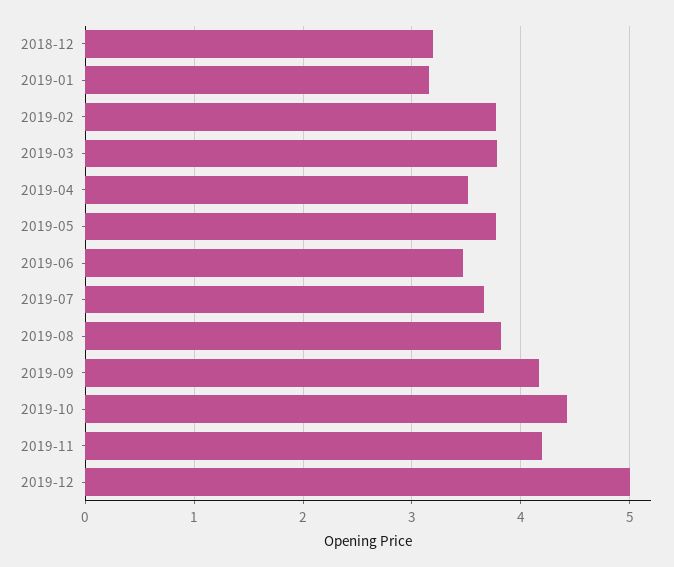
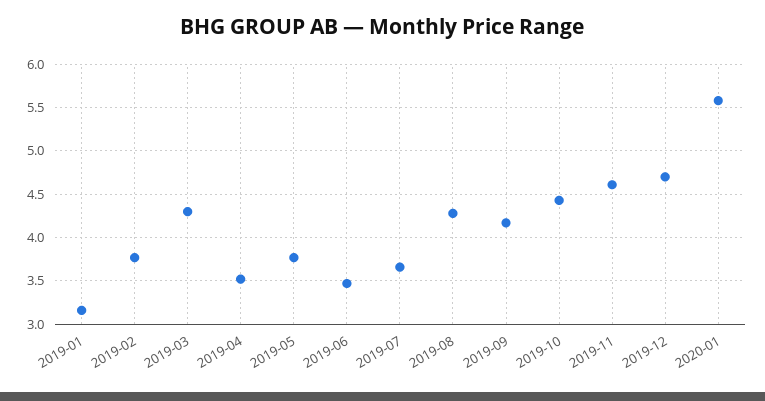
2018-12: 3.2 -> none
2019-03: 3.8 -> 4.3
2019-08: 3.8 -> 4.3
2019-11: 4.2 -> 4.6
2019-12: 5 -> 4.7
2020-01: none -> 5.6

